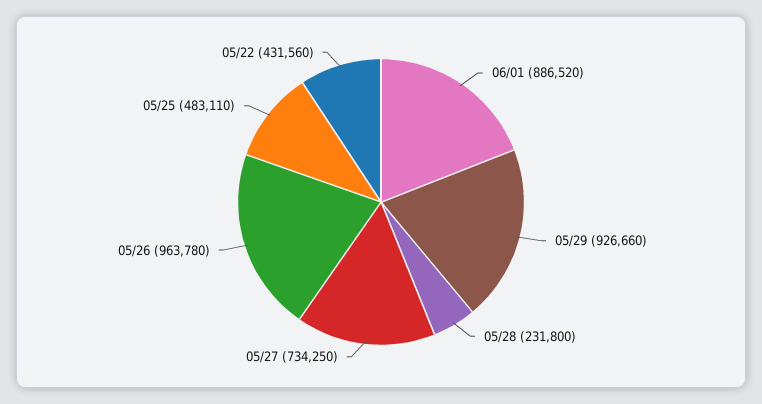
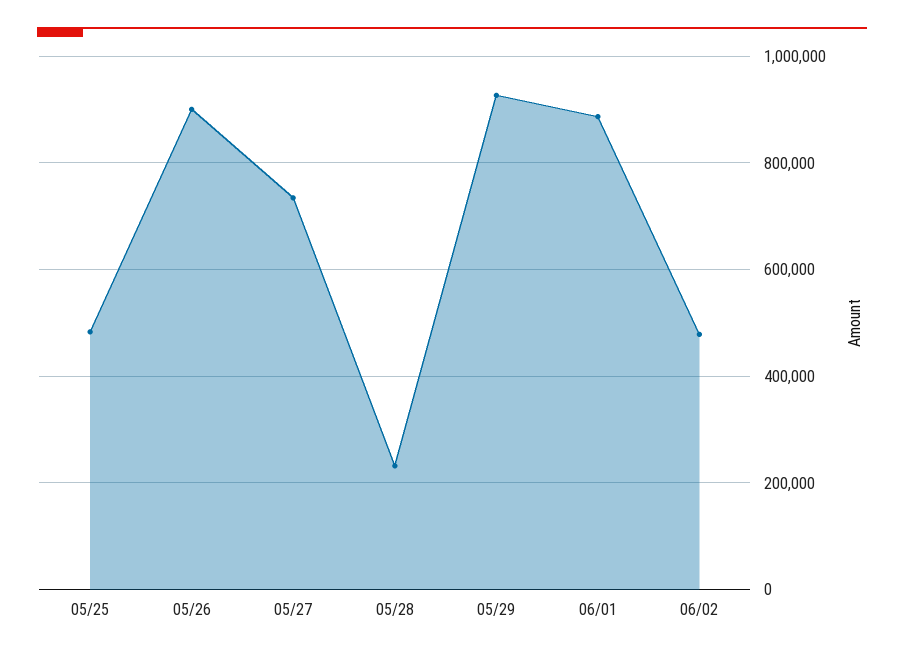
05/26: 963780 -> 900000
05/22: 431560 -> none
06/02: none -> 480000

